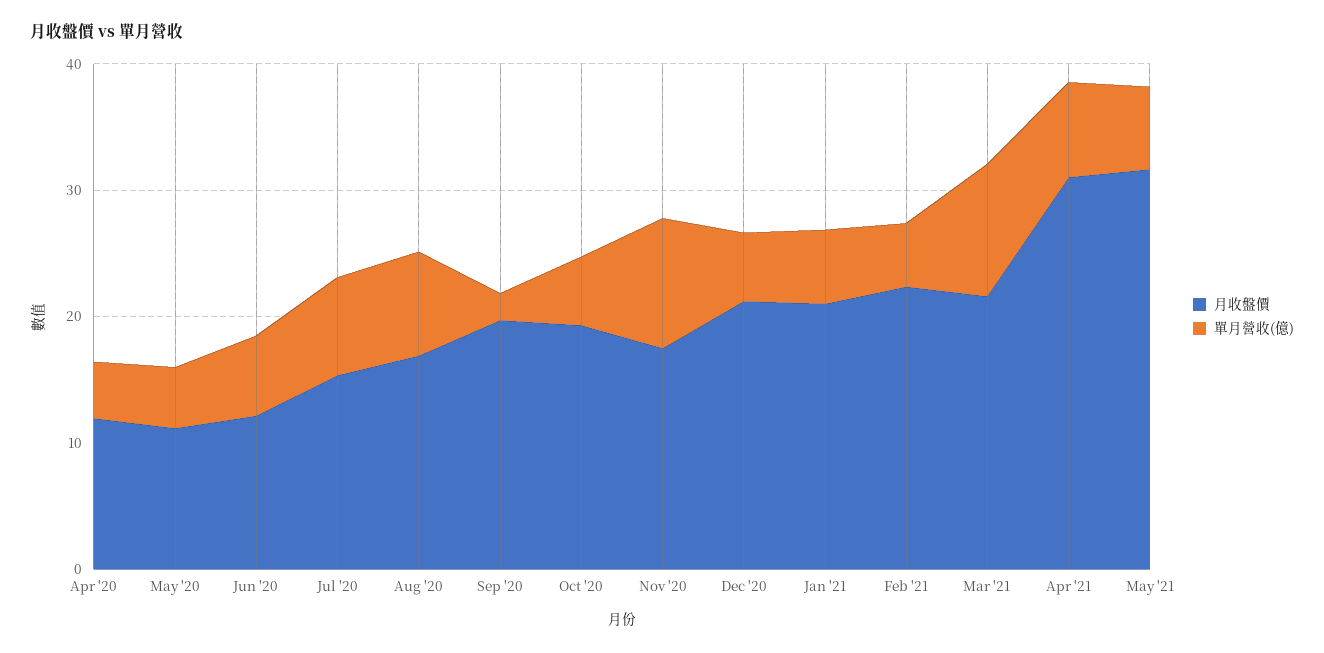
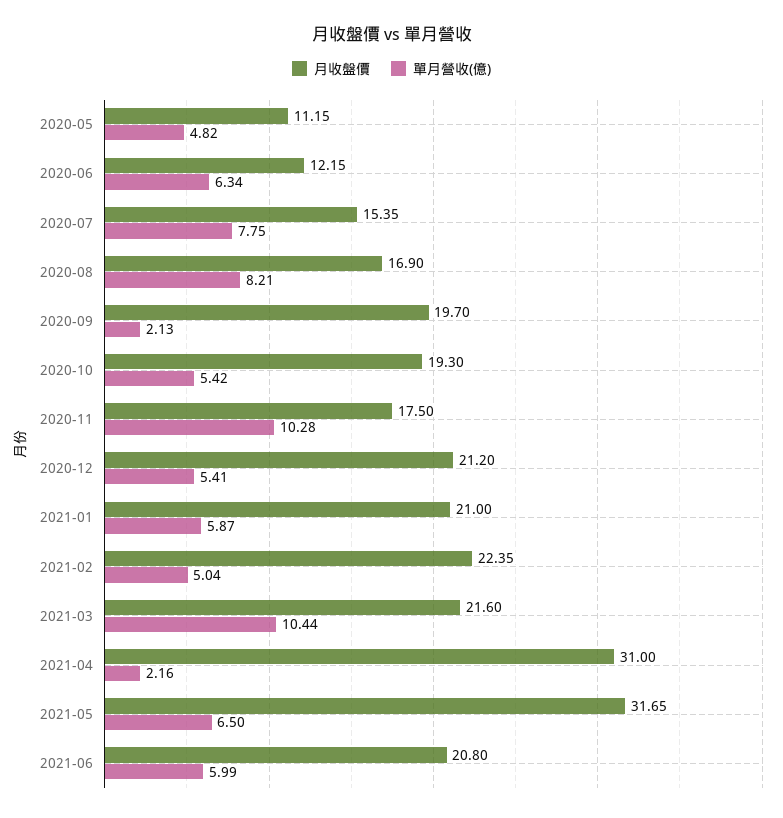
月收盤價, Apr '20: 12 -> none
單月營收(億), Apr '20: 4 -> none
單月營收(億), Apr '21: 8 -> 2.16
月收盤價, 2021-06: none -> 20.8
單月營收(億), 2021-06: none -> 5.99

